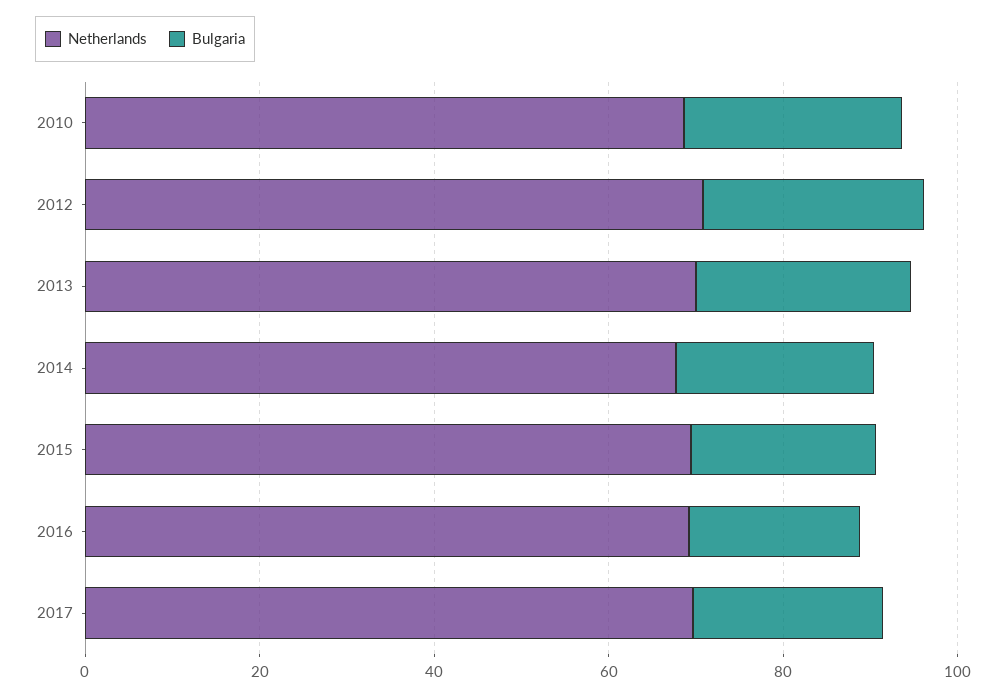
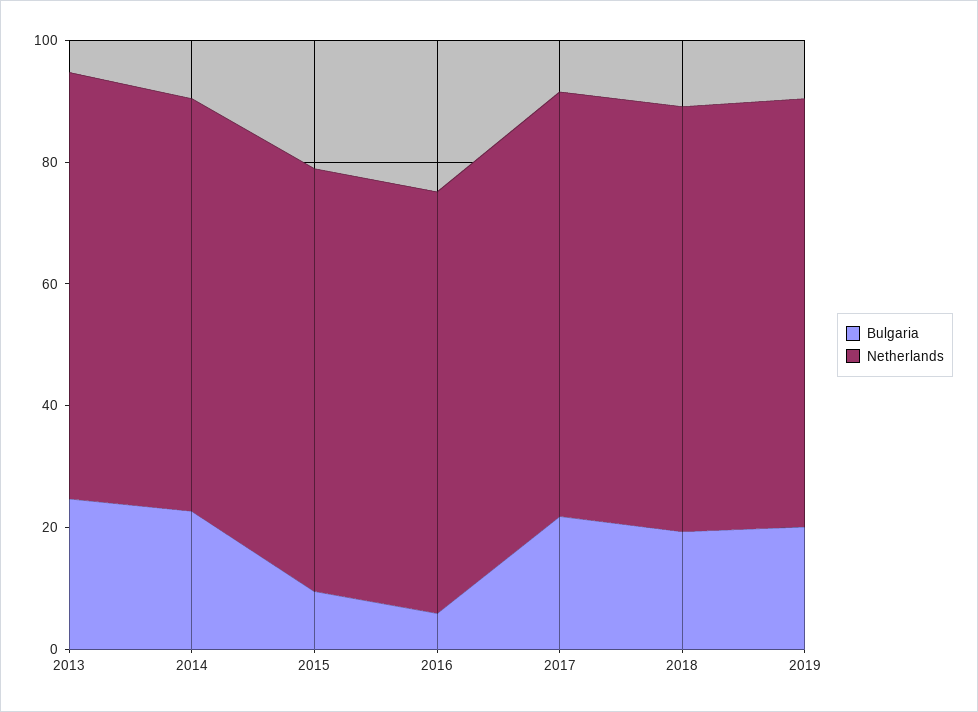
Netherlands, 2010: 70 -> none
Bulgaria, 2010: 25 -> none
Netherlands, 2012: 70 -> none
Bulgaria, 2012: 25 -> none
Bulgaria, 2015: 20 -> 10
Bulgaria, 2016: 20 -> 5
Bulgaria, 2018: none -> 20
Netherlands, 2018: none -> 70
Bulgaria, 2019: none -> 20
Netherlands, 2019: none -> 70

